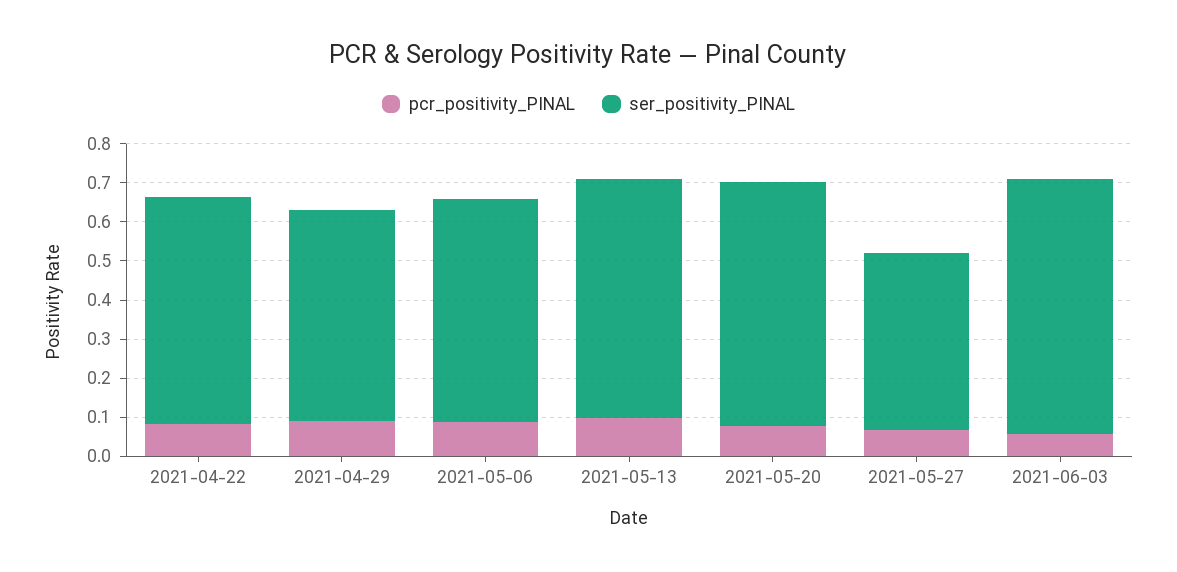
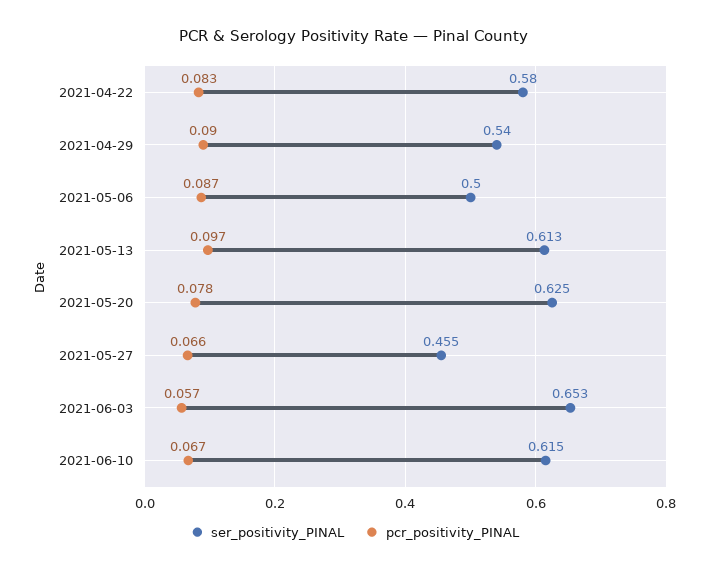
ser_positivity_PINAL, 2021-05-06: 0.575 -> 0.5
ser_positivity_PINAL, 2021-06-10: none -> 0.615
pcr_positivity_PINAL, 2021-06-10: none -> 0.067

